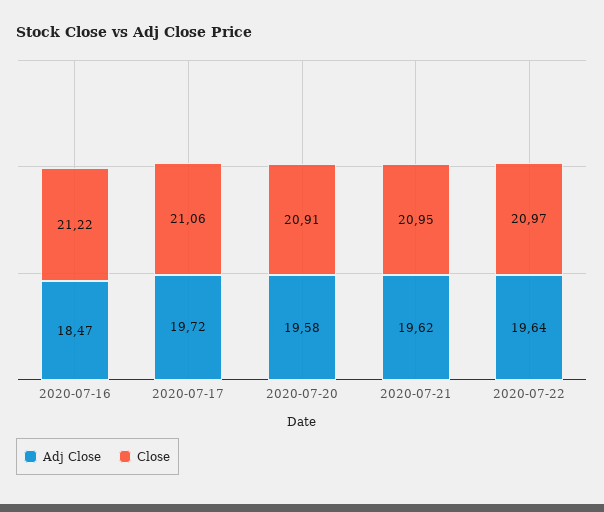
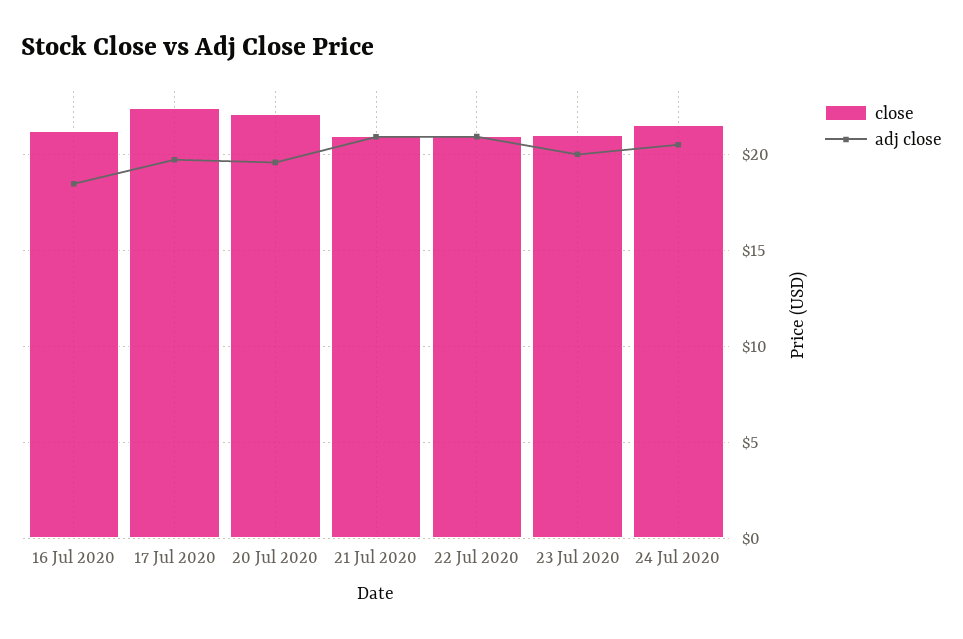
Close, 2020-07-17: 21.06 -> 22.5
Close, 2020-07-20: 20.91 -> 22
Adj Close, 2020-07-21: 19.62 -> 21
Adj Close, 2020-07-22: 19.64 -> 21
Close, 23 Jul 2020: none -> 21
Adj Close, 23 Jul 2020: none -> 20
Close, 24 Jul 2020: none -> 21.5
Adj Close, 24 Jul 2020: none -> 20.5

